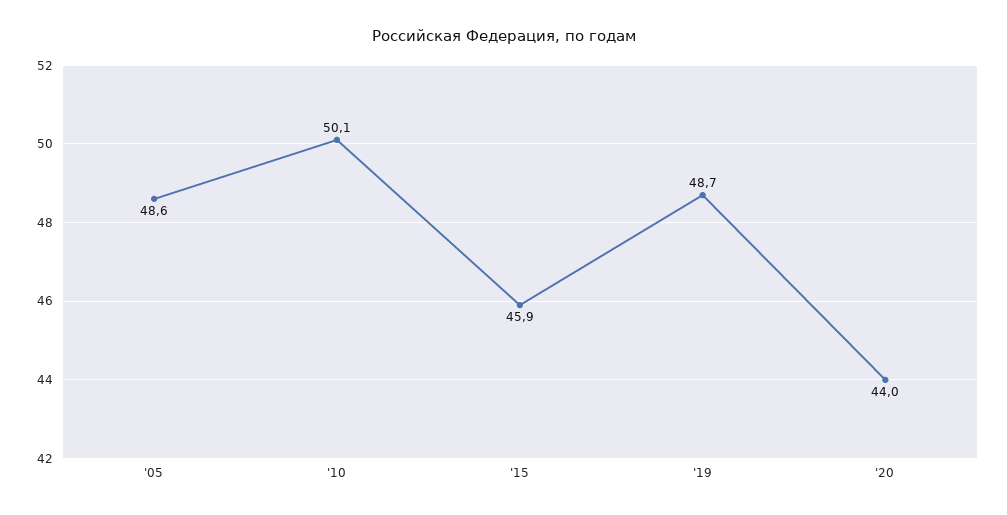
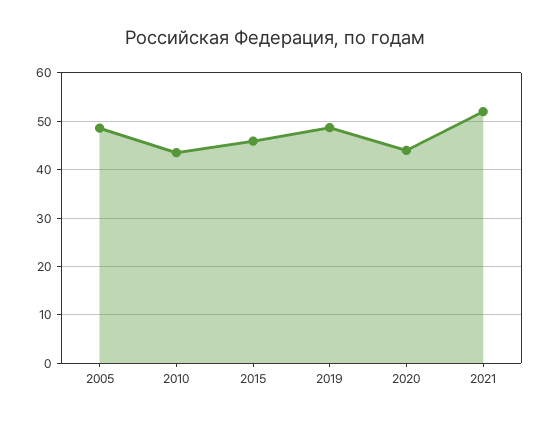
'10: 50.1 -> 44
2021: none -> 52

